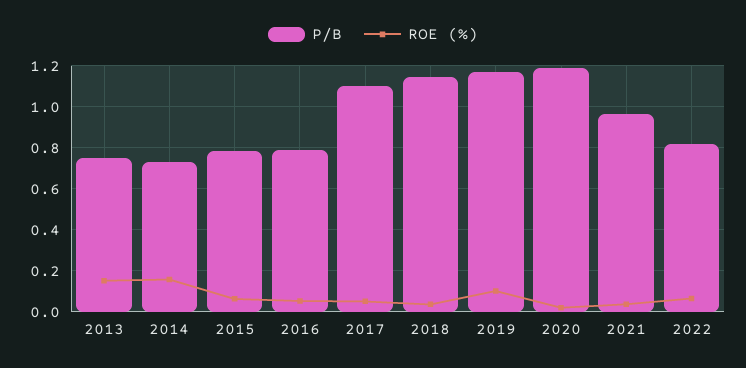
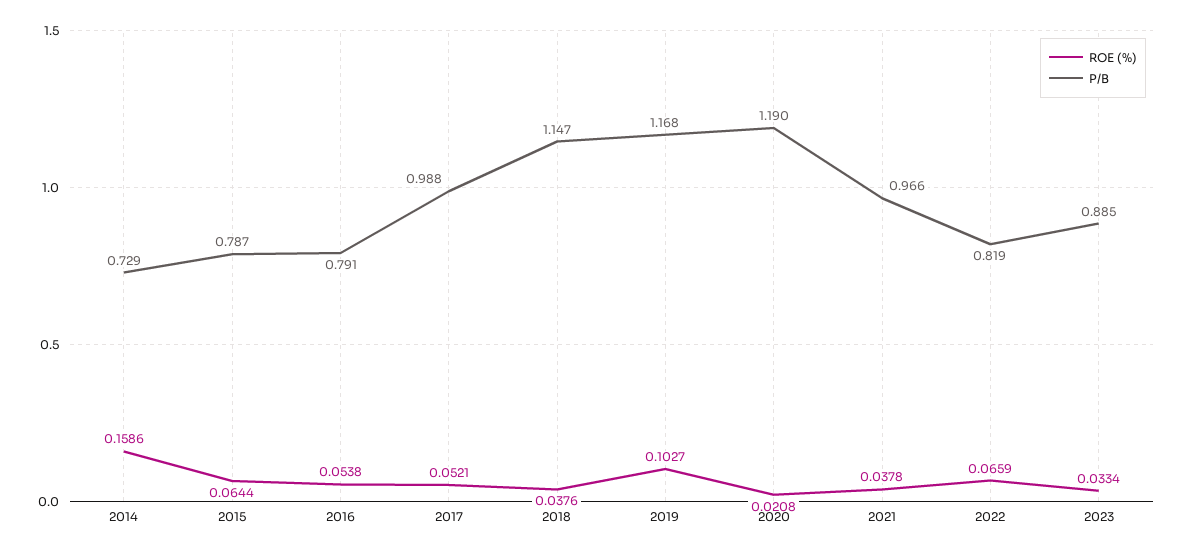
P/B, 2013: 0.75 -> none
ROE (%), 2013: 0.15 -> none
P/B, 2017: 1.1 -> 0.988
ROE (%), 2023: none -> 0.0334
P/B, 2023: none -> 0.885

